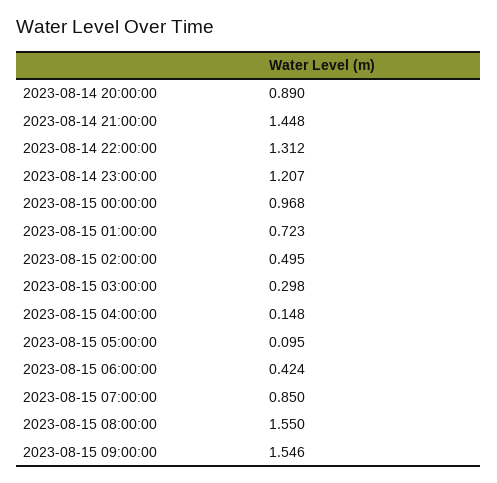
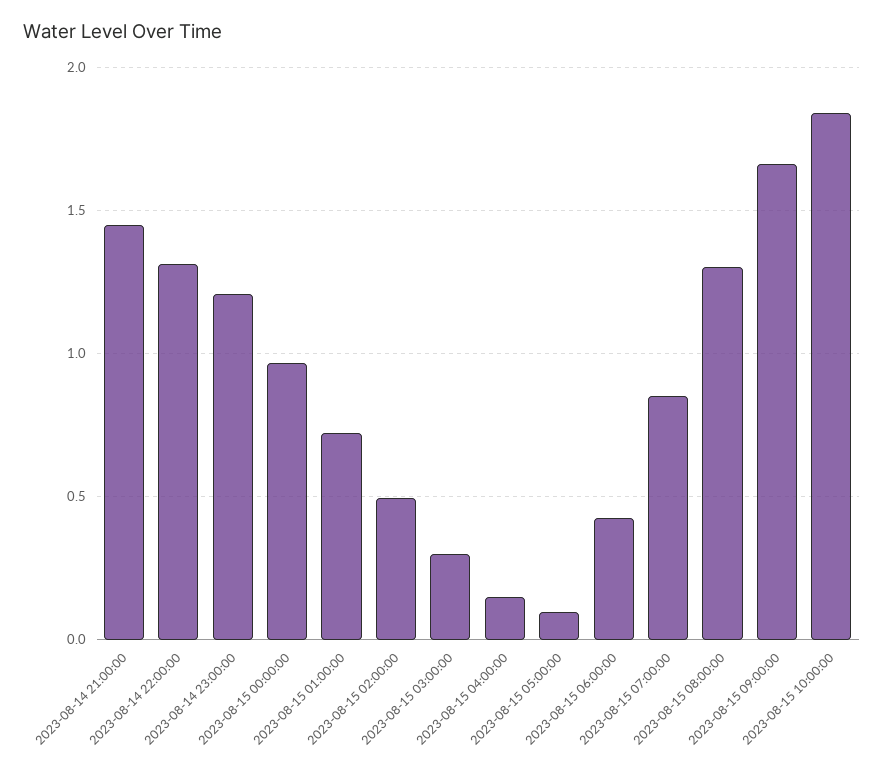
2023-08-14 20:00:00: 0.89 -> none
2023-08-15 08:00:00: 1.55 -> 1.3
2023-08-15 09:00:00: 1.546 -> 1.65
2023-08-15 10:00:00: none -> 1.85

